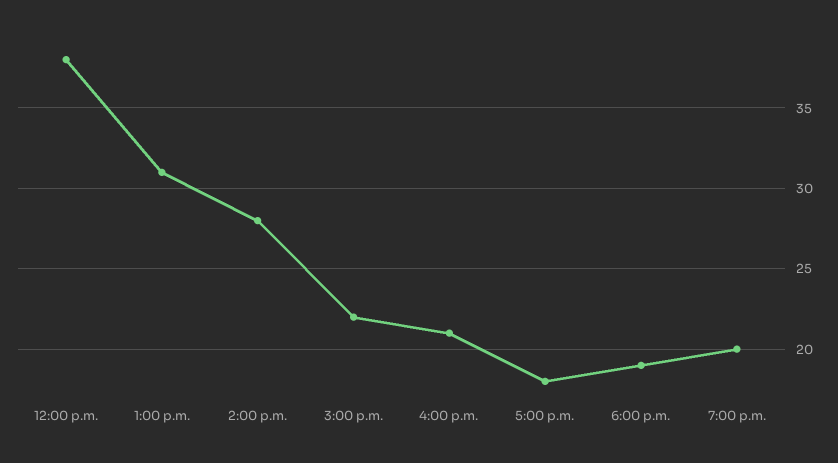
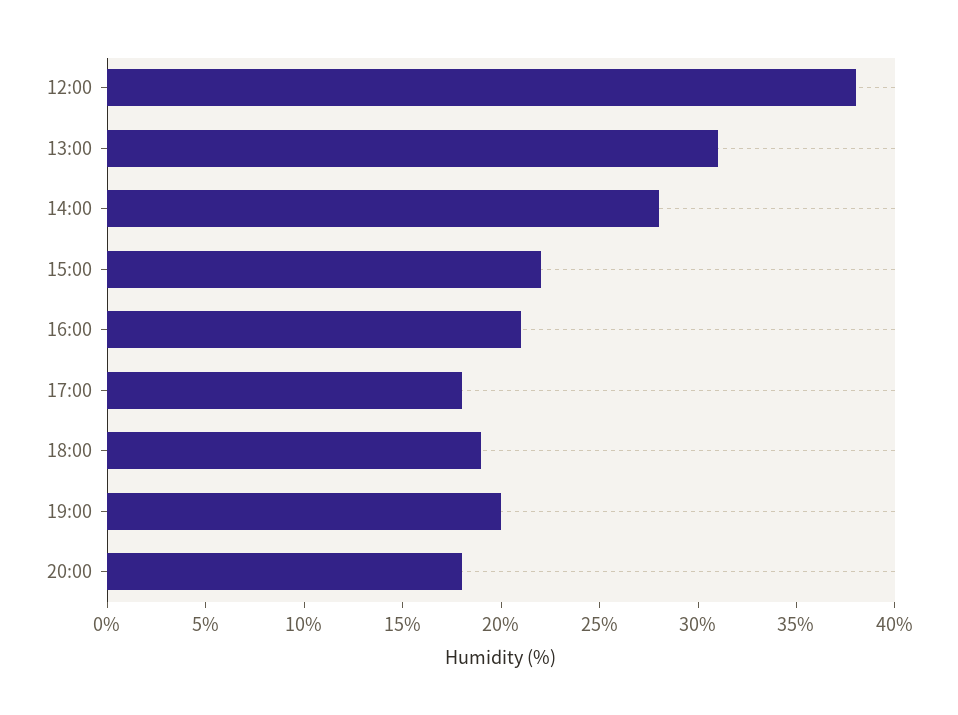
20:00: none -> 18

